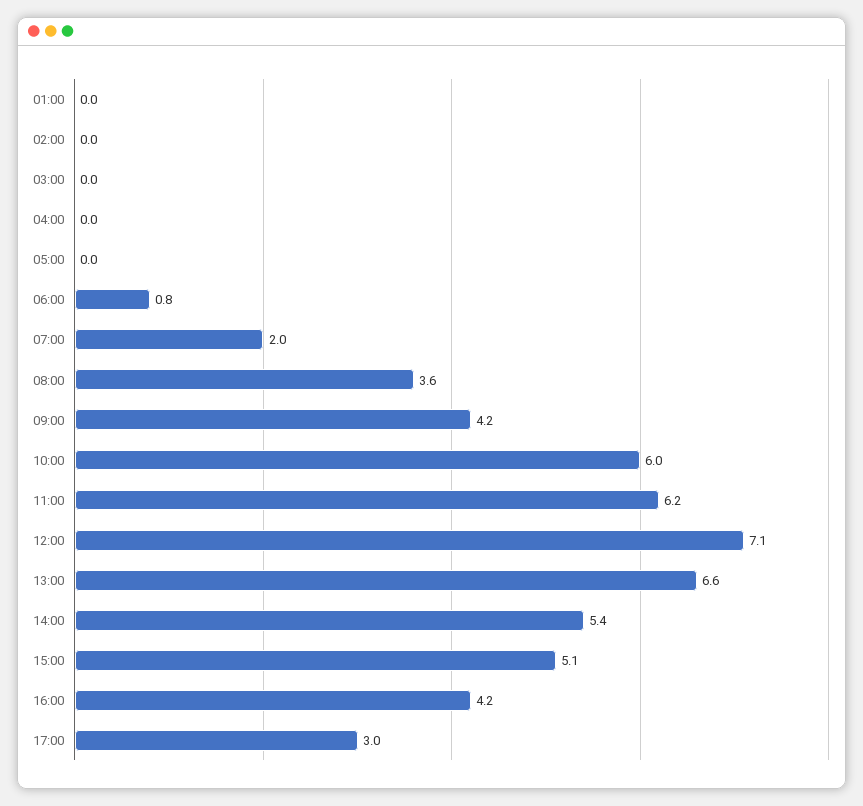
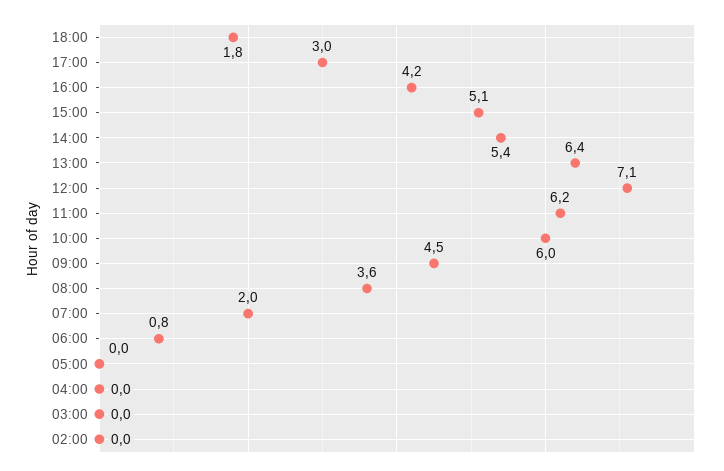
01:00: 0 -> none
09:00: 4.2 -> 4.5
13:00: 6.6 -> 6.4
18:00: none -> 1.8

